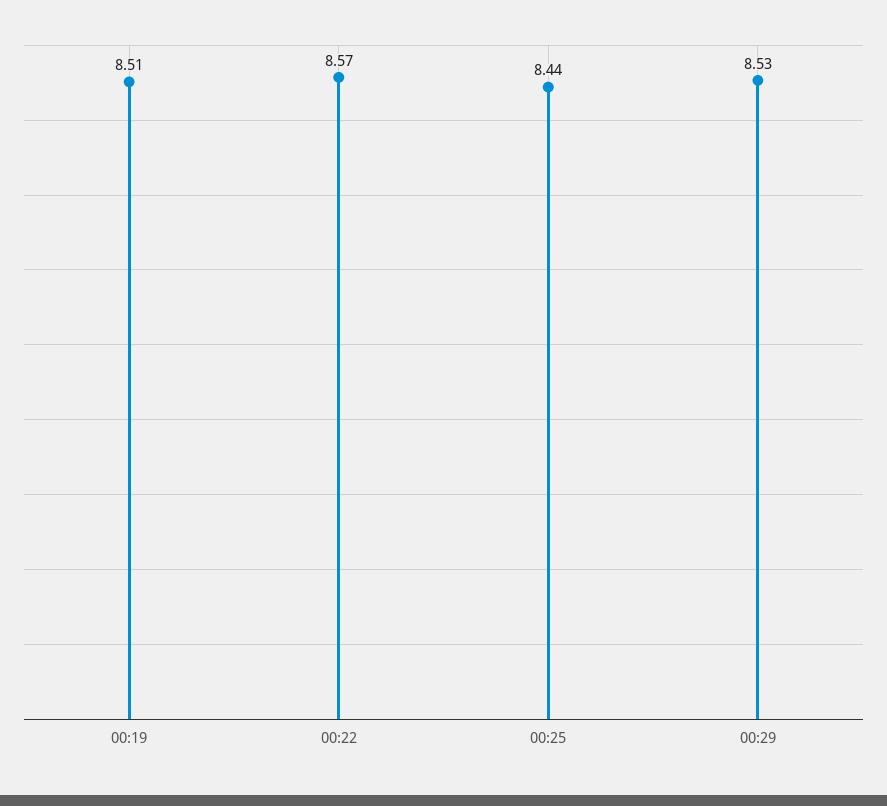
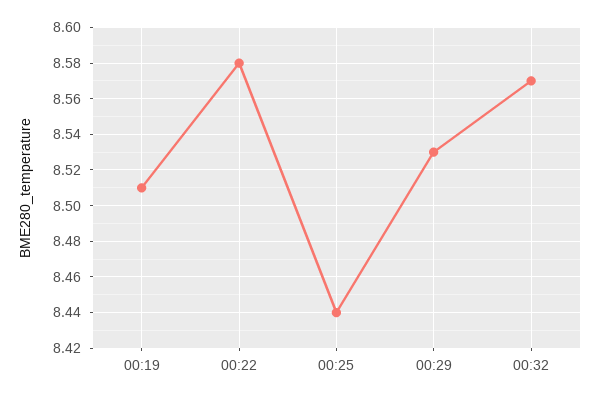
00:22: 8.57 -> 8.58
00:32: none -> 8.57

